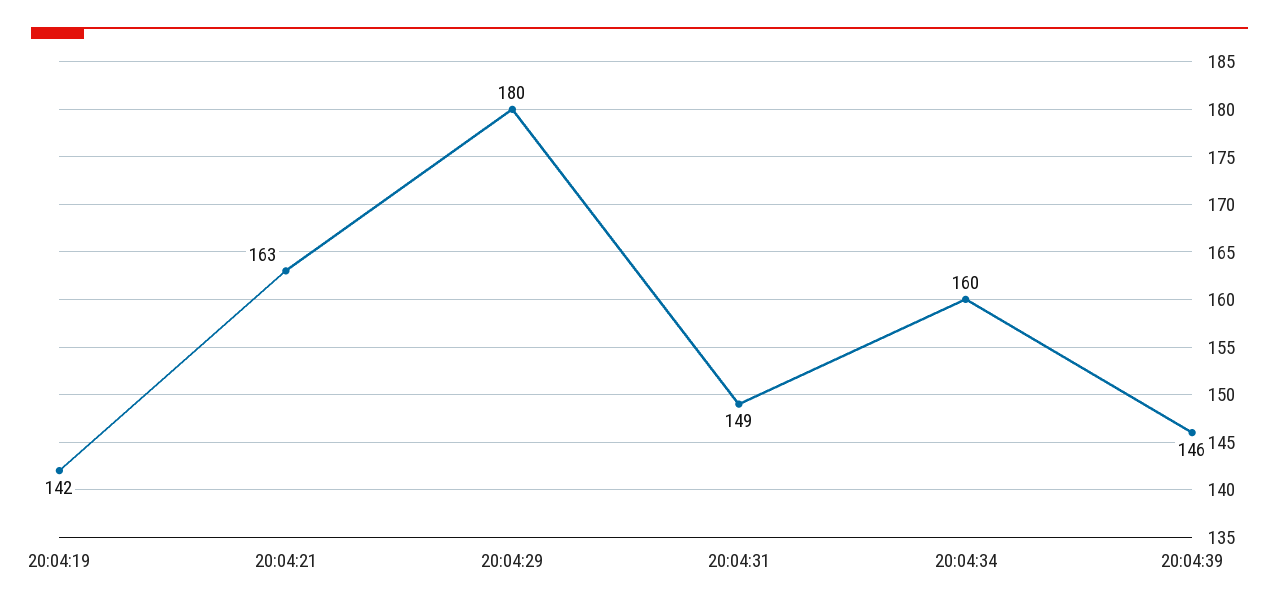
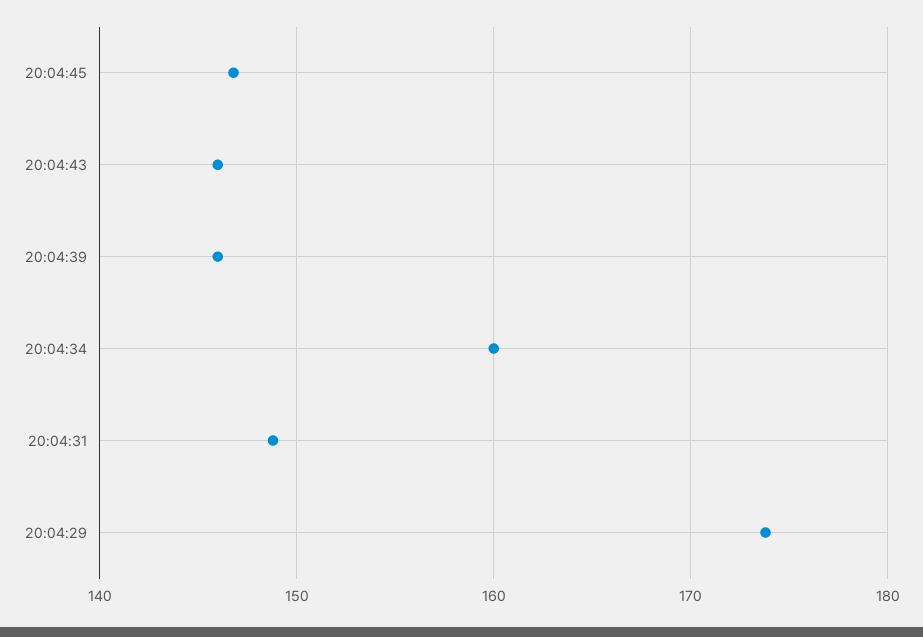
20:04:19: 142 -> none
20:04:21: 163 -> none
20:04:29: 180 -> 174
20:04:45: none -> 147
20:04:43: none -> 146

